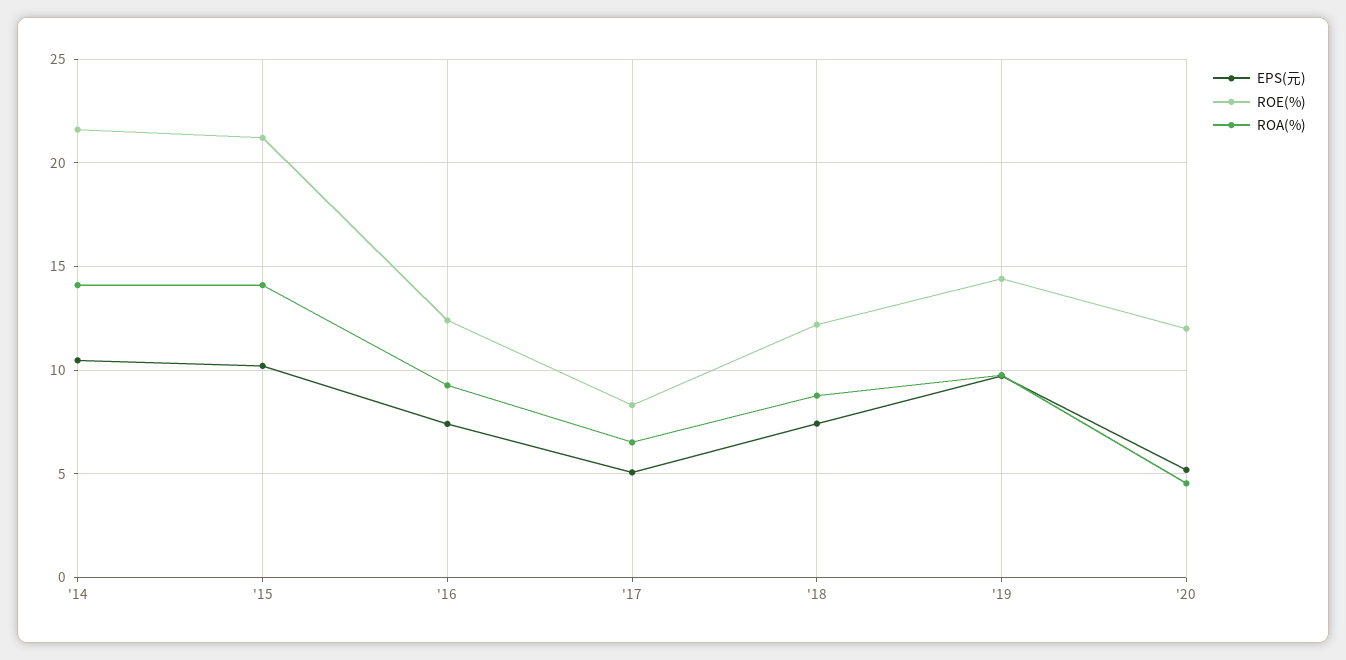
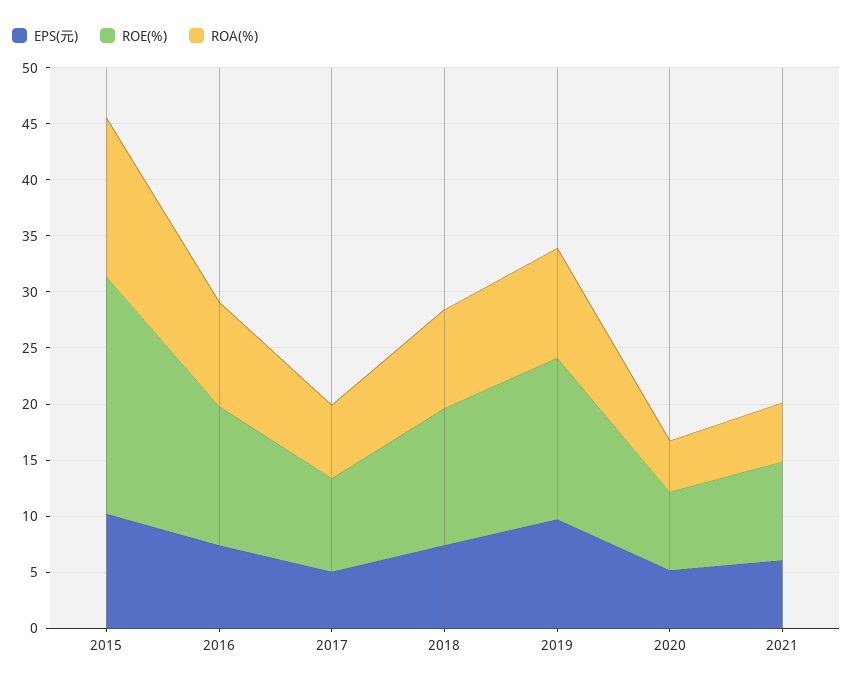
EPS(元), '14: 10.5 -> none
ROE(%), '14: 21.5 -> none
ROA(%), '14: 14 -> none
ROE(%), '20: 12 -> 7
EPS(元), 2021: none -> 6
ROE(%), 2021: none -> 9
ROA(%), 2021: none -> 5

